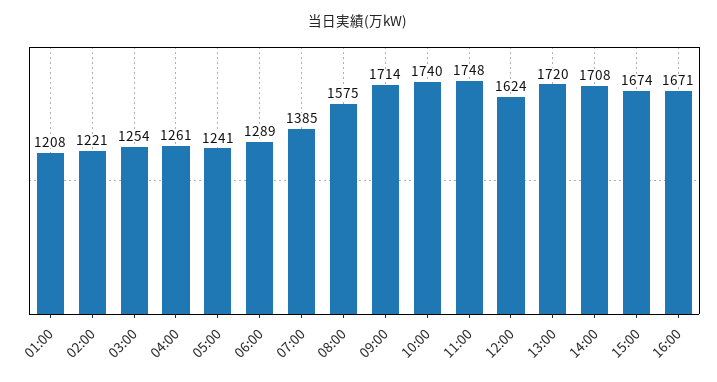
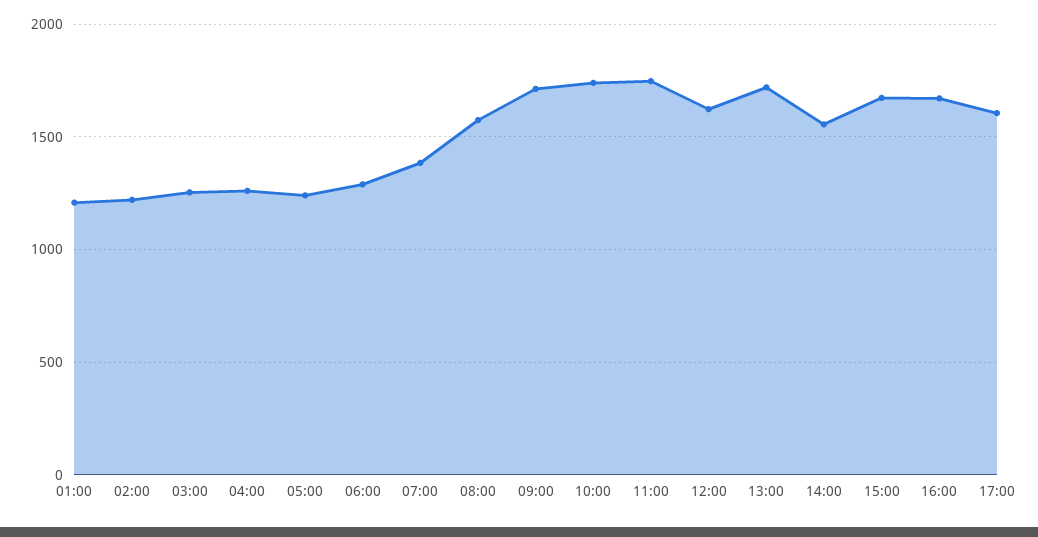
14:00: 1708 -> 1550
17:00: none -> 1600

